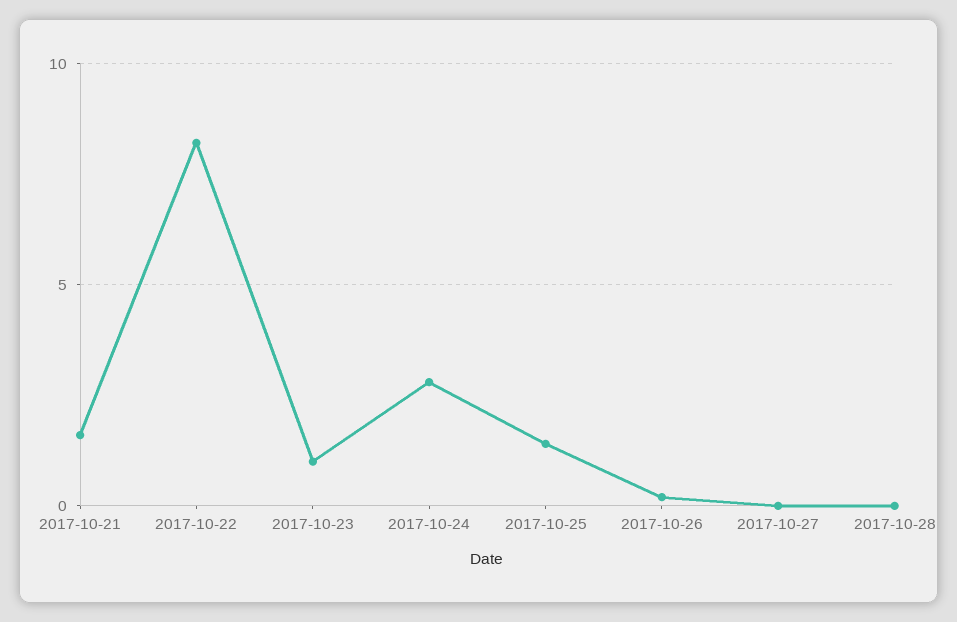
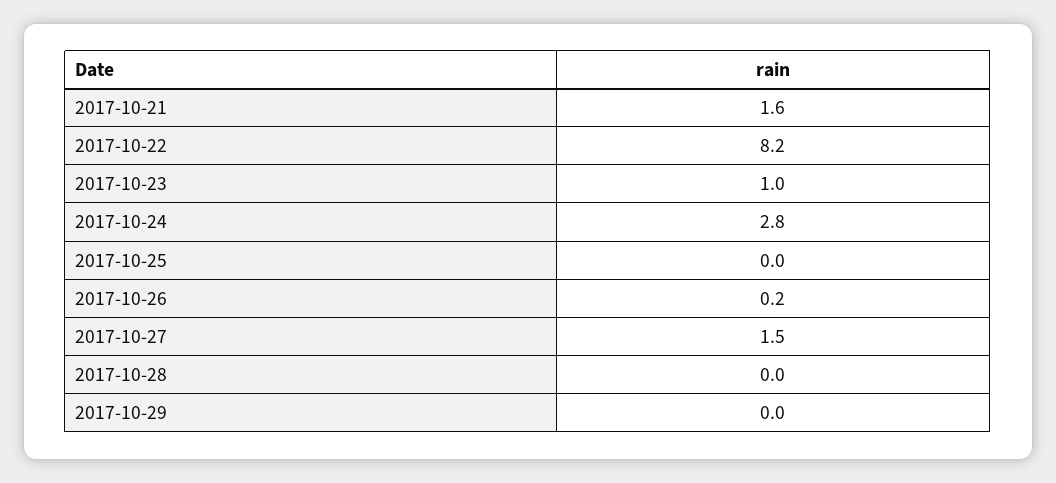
2017-10-25: 1.5 -> 0
2017-10-27: 0 -> 1.5
2017-10-29: none -> 0

